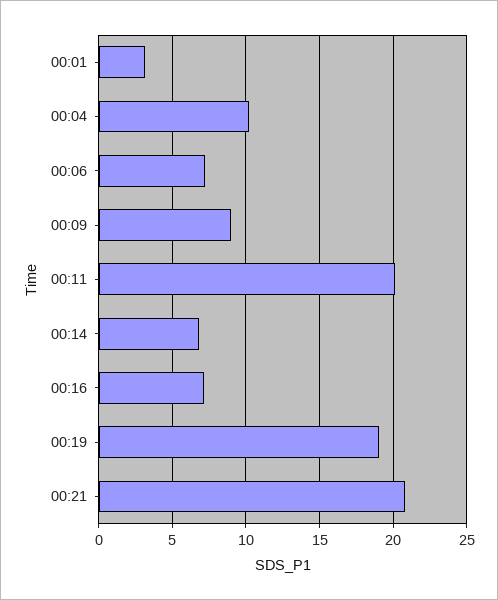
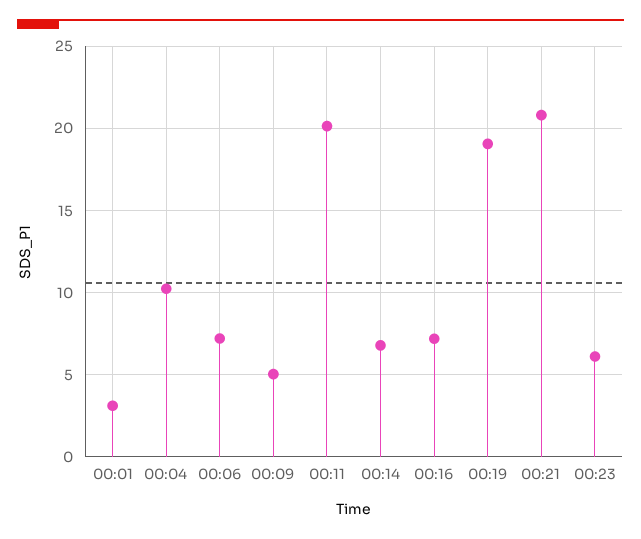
00:09: 9 -> 5
00:23: none -> 6

